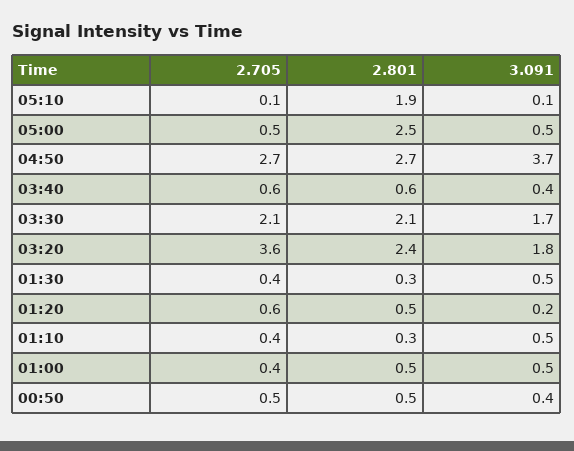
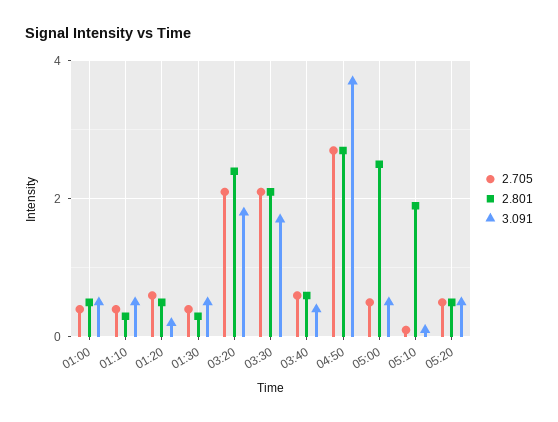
2.705, 03:20: 3.6 -> 2
2.705, 00:50: 0.5 -> none
2.801, 00:50: 0.5 -> none
3.091, 00:50: 0.4 -> none
2.705, 05:20: none -> 0.5
2.801, 05:20: none -> 0.5
3.091, 05:20: none -> 0.5

